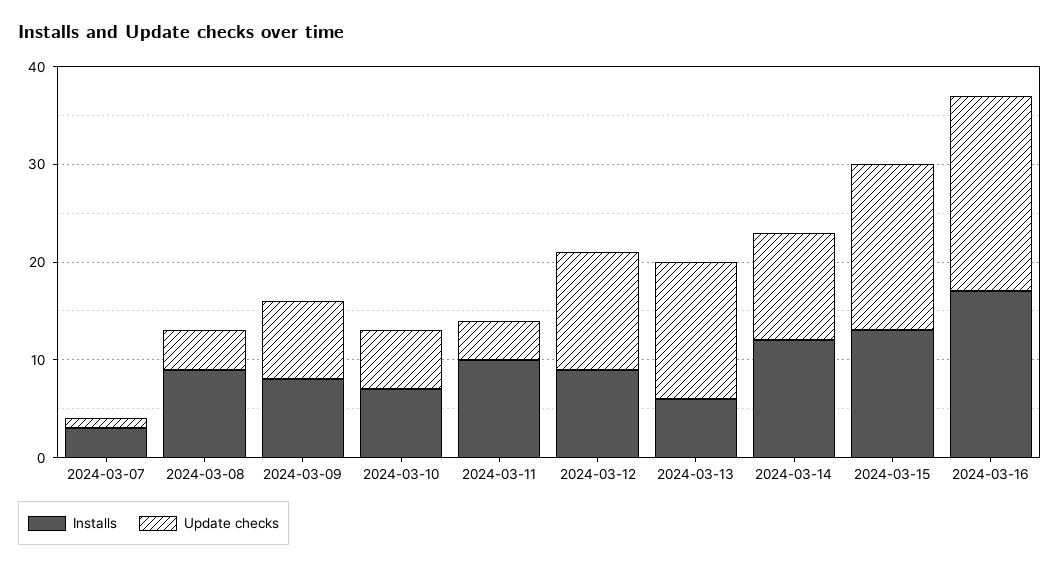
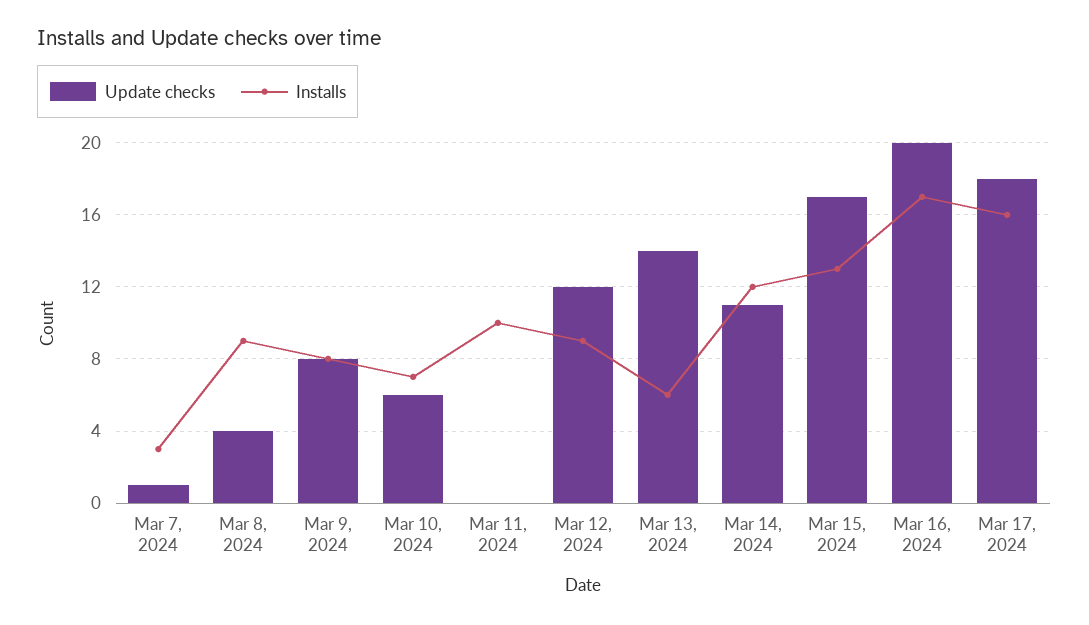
Update checks, 2024-03-11: 4 -> 0
Update checks, Mar 17, 2024: none -> 18
Installs, Mar 17, 2024: none -> 16

